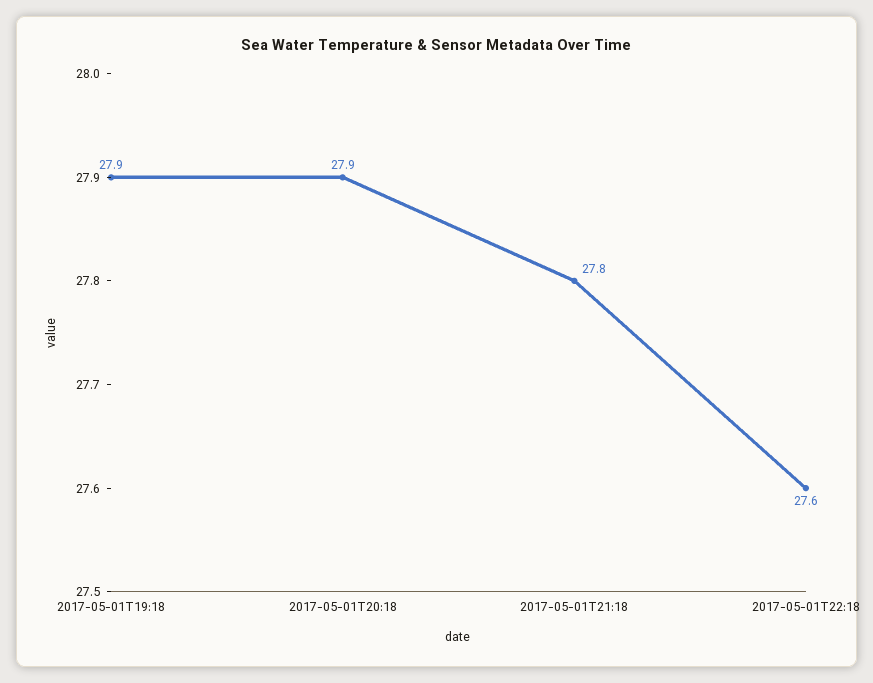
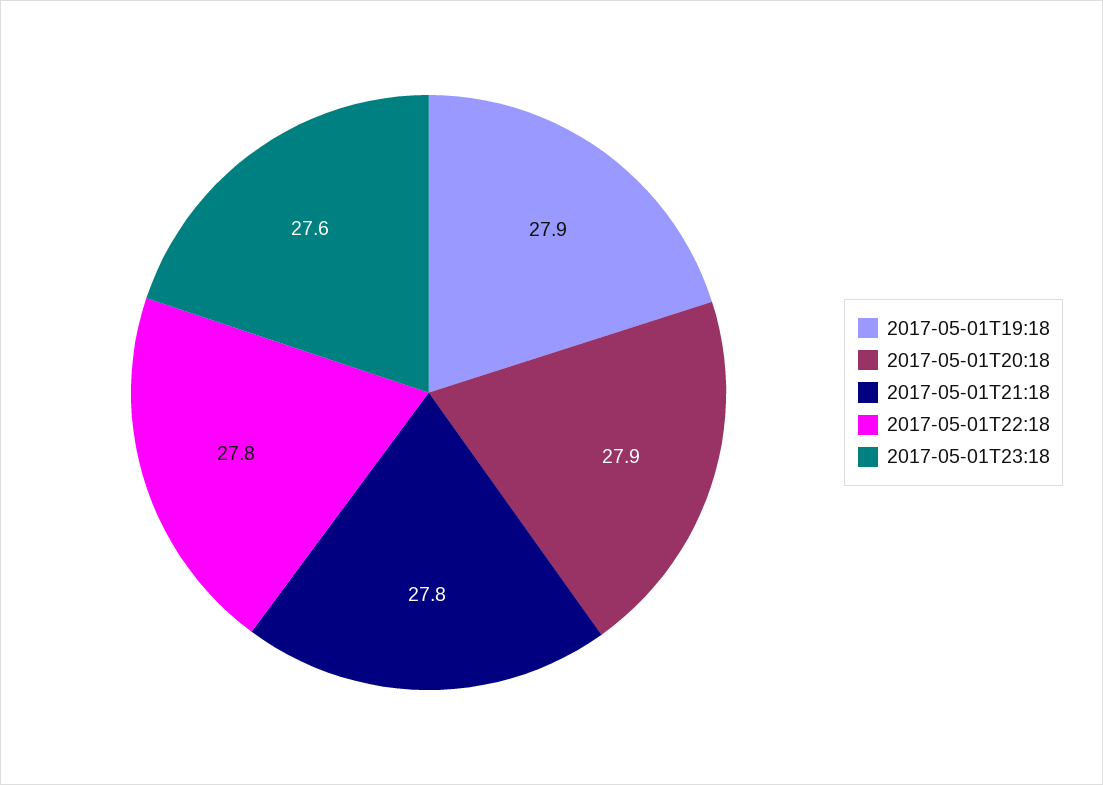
2017-05-01T22:18: 27.6 -> 27.8
2017-05-01T23:18: none -> 27.6

